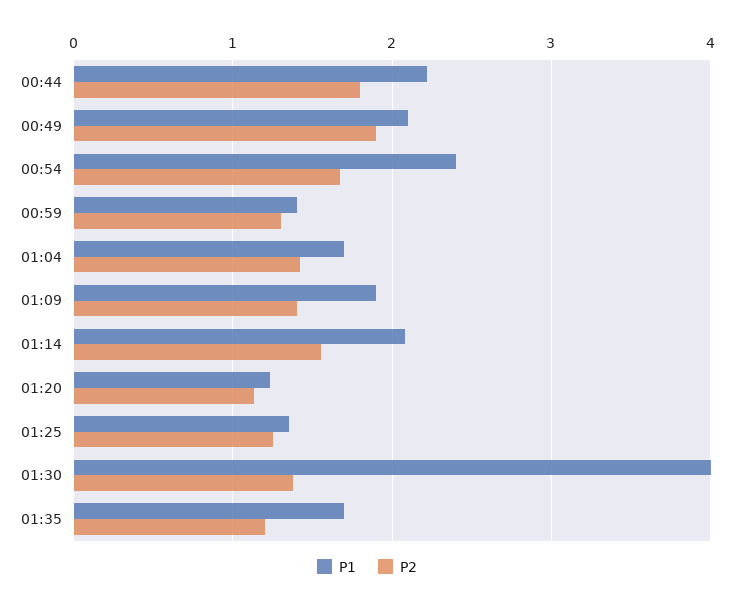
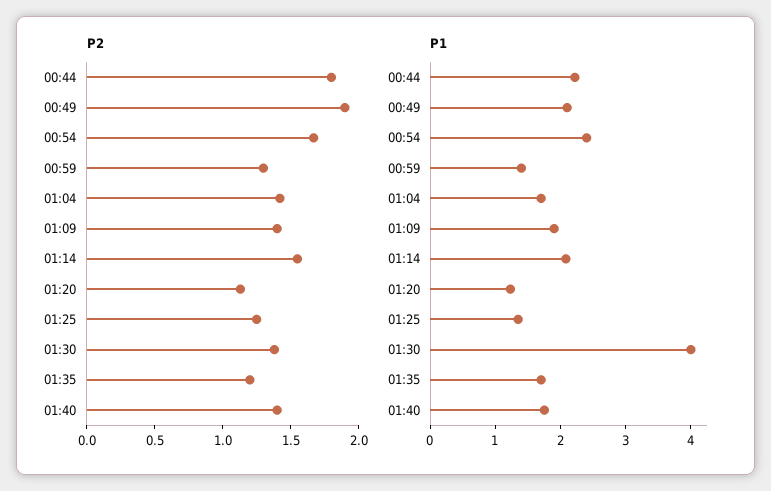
P2, 01:40: none -> 1.4
P1, 01:40: none -> 1.8

